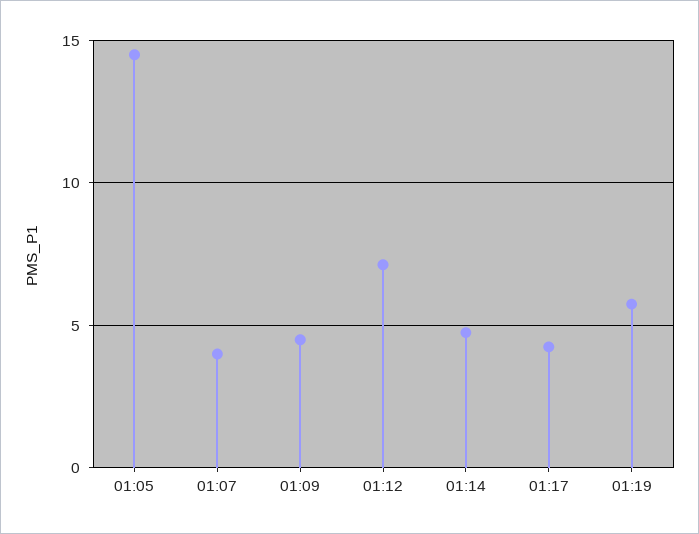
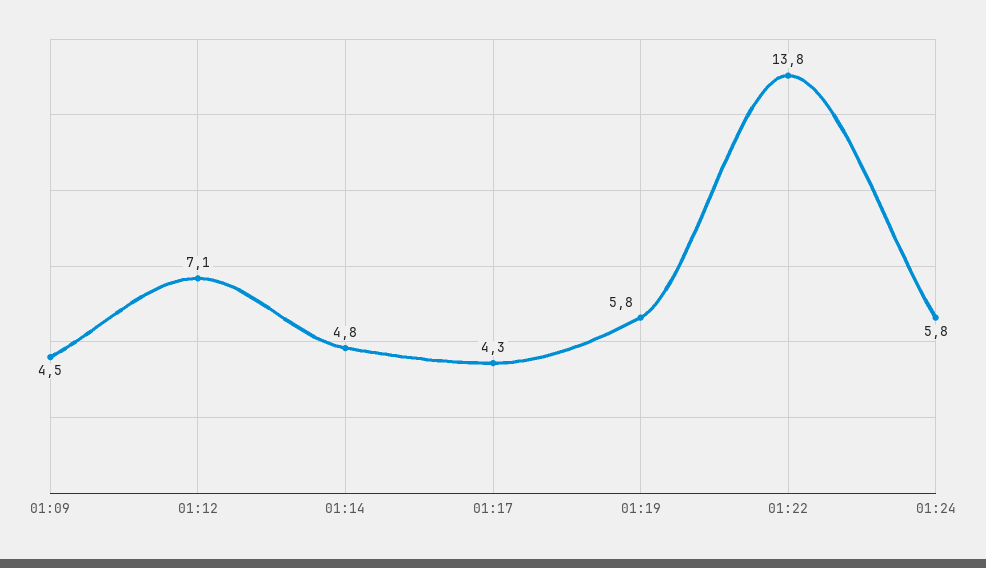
01:05: 14.5 -> none
01:07: 4 -> none
01:22: none -> 13.8
01:24: none -> 5.8

